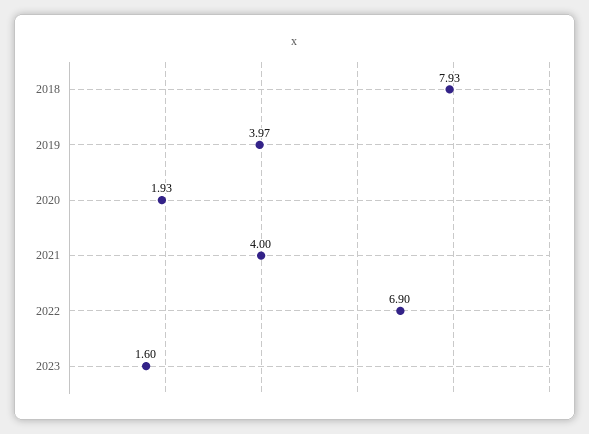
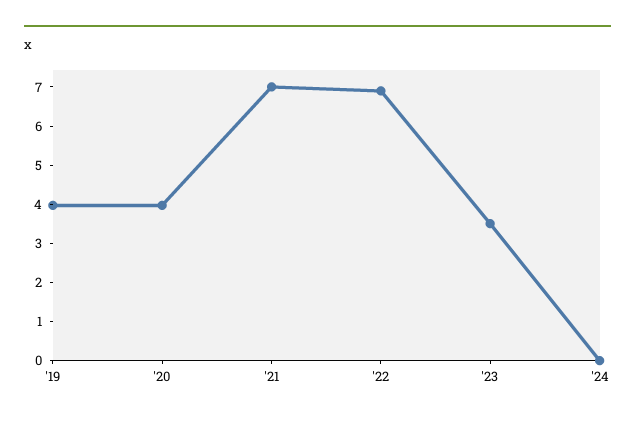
2018: 7.93 -> none
2020: 1.93 -> 4
2021: 4 -> 7
2023: 1.6 -> 3.5
'24: none -> 0

